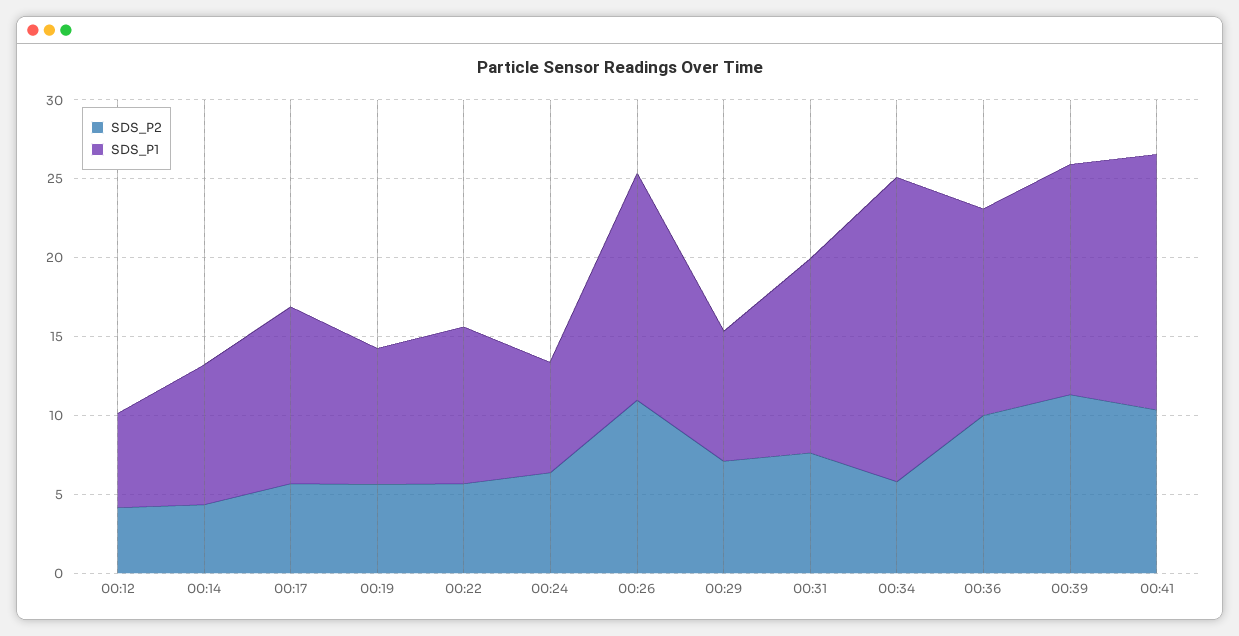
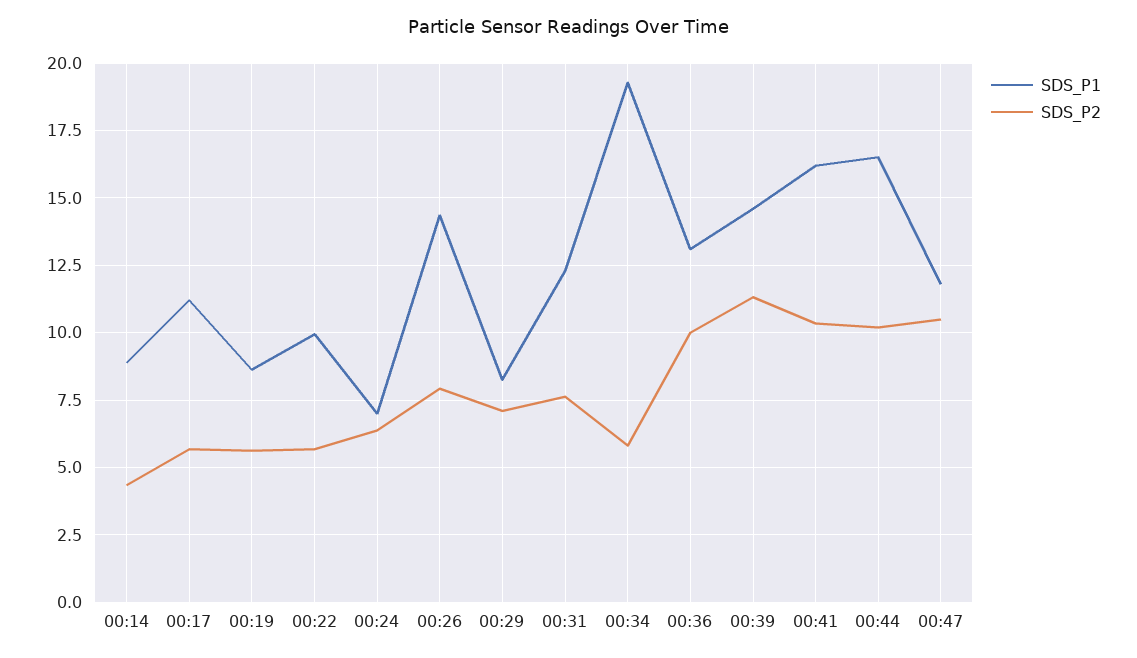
SDS_P2, 00:12: 4 -> none
SDS_P1, 00:12: 6 -> none
SDS_P2, 00:26: 11 -> 8
SDS_P1, 00:44: none -> 16.5
SDS_P2, 00:44: none -> 10.25
SDS_P1, 00:47: none -> 11.75
SDS_P2, 00:47: none -> 10.5

